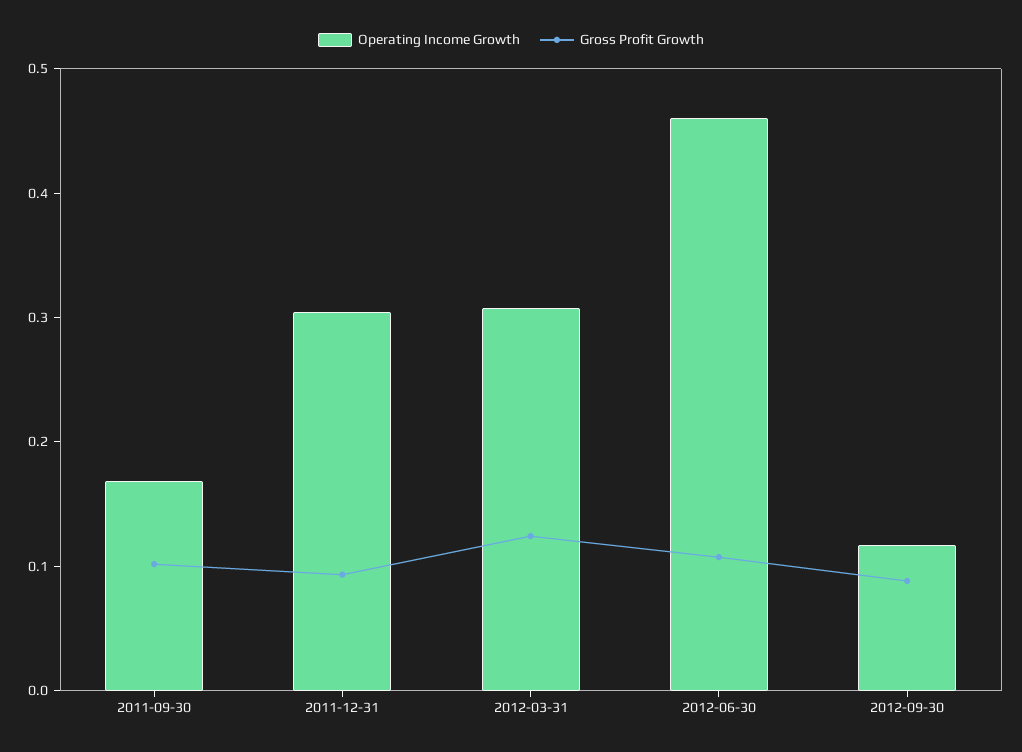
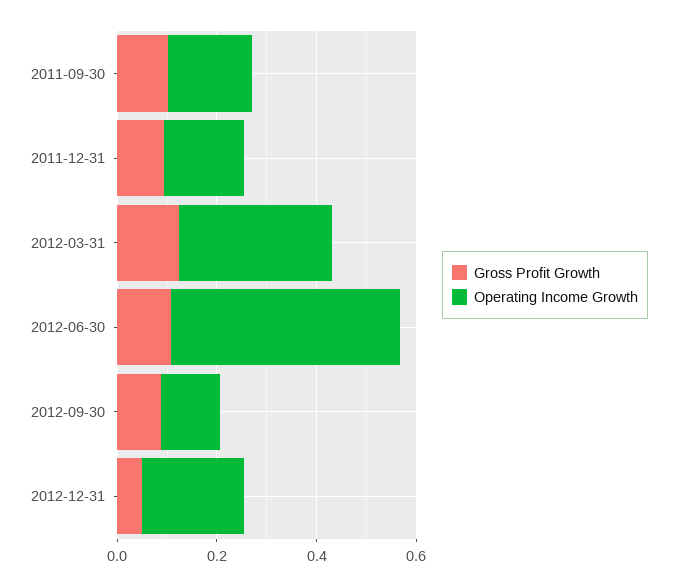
Operating Income Growth, 2011-12-31: 0.3 -> 0.15
Gross Profit Growth, 2012-12-31: none -> 0.05
Operating Income Growth, 2012-12-31: none -> 0.2

